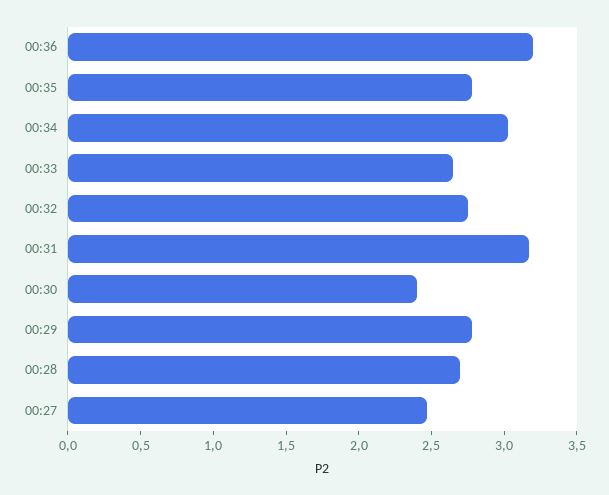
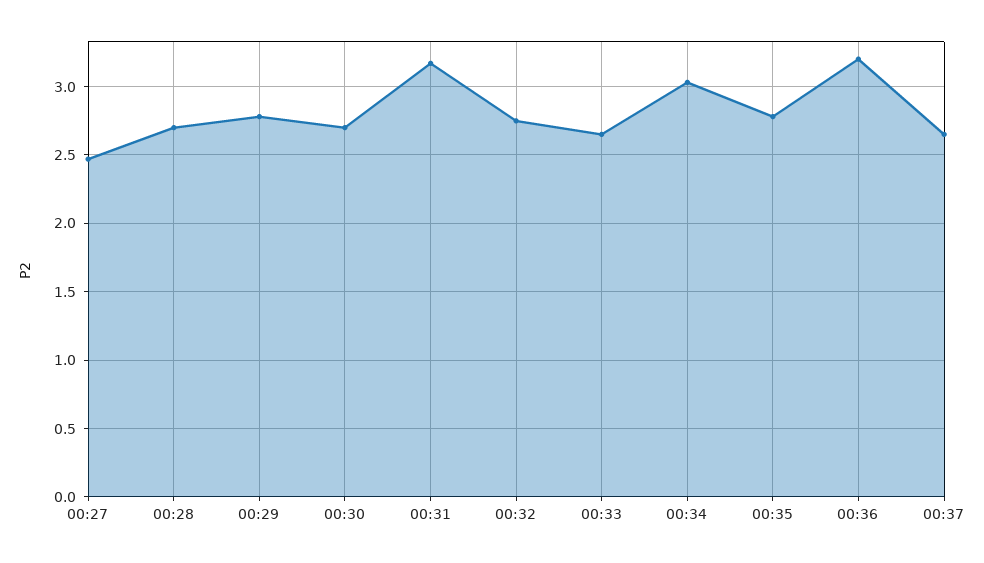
00:30: 2.4 -> 2.7
00:37: none -> 2.65

